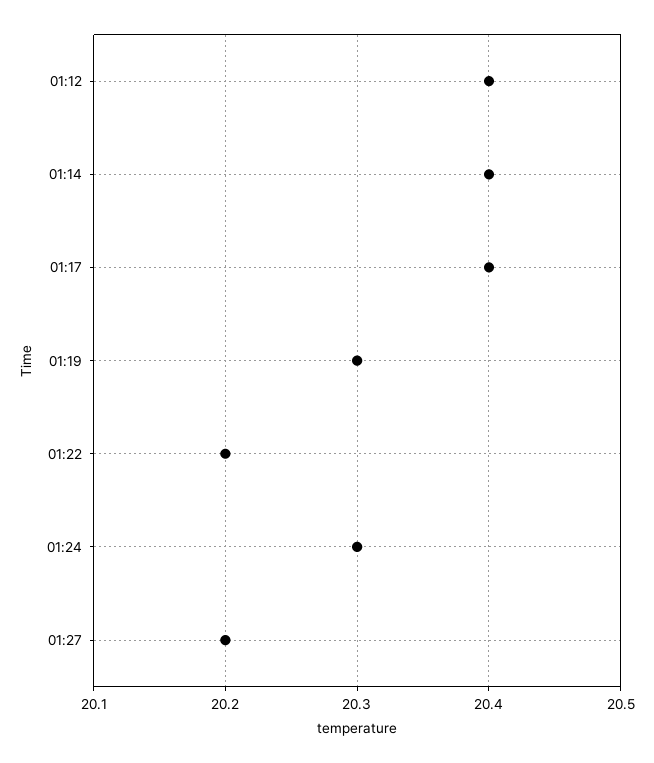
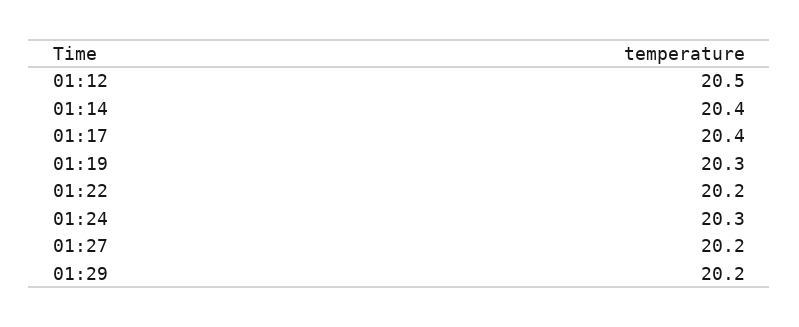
01:12: 20.4 -> 20.5
01:29: none -> 20.2

